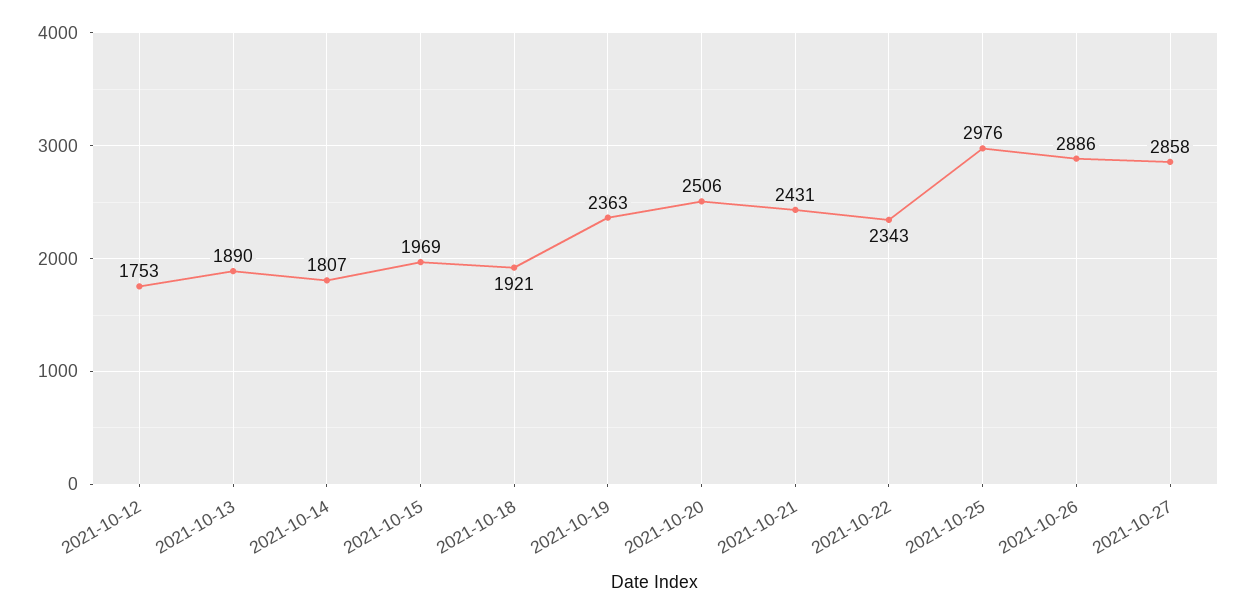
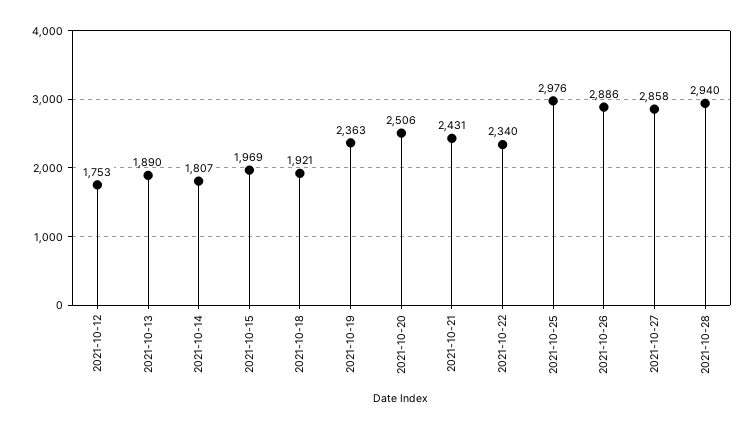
2021-10-22: 2343 -> 2340
2021-10-28: none -> 2940

